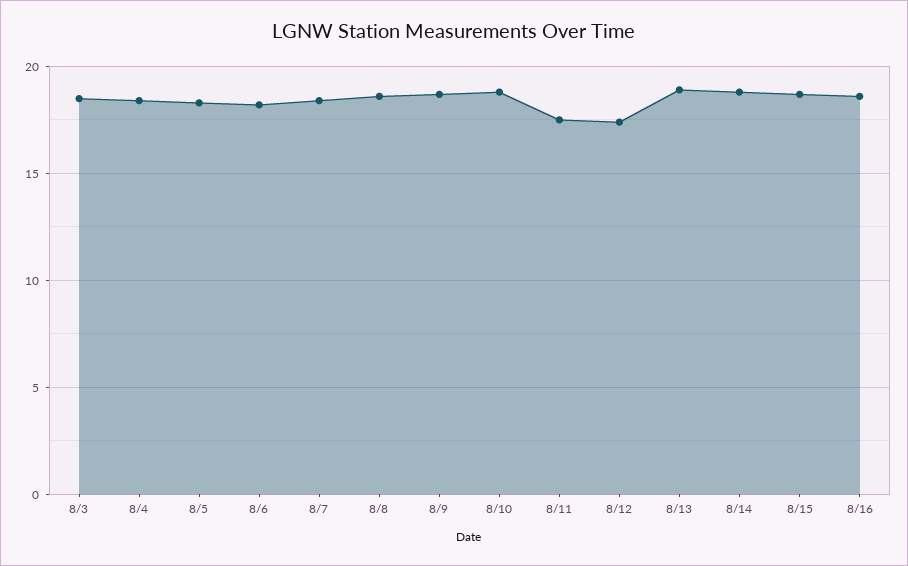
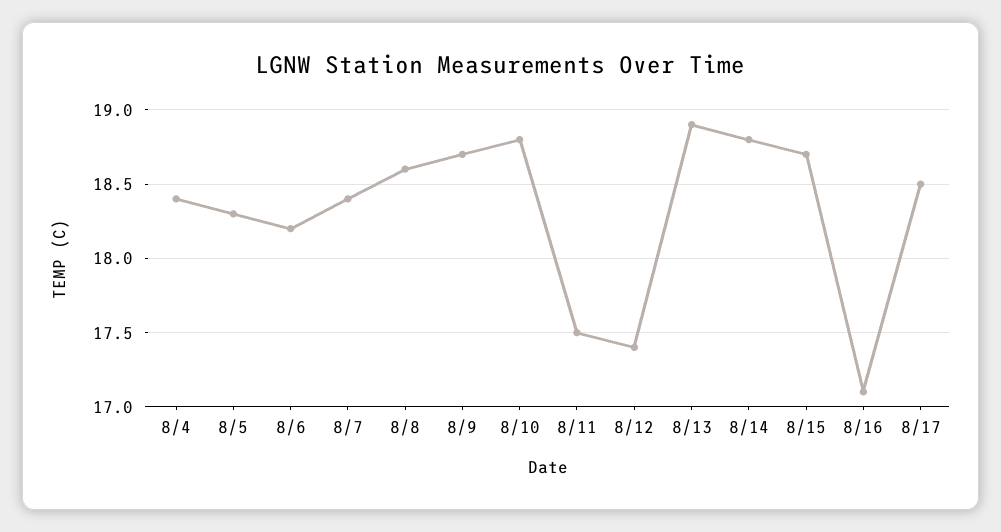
8/3: 18.5 -> none
8/16: 18.5 -> 17.1
8/17: none -> 18.5

